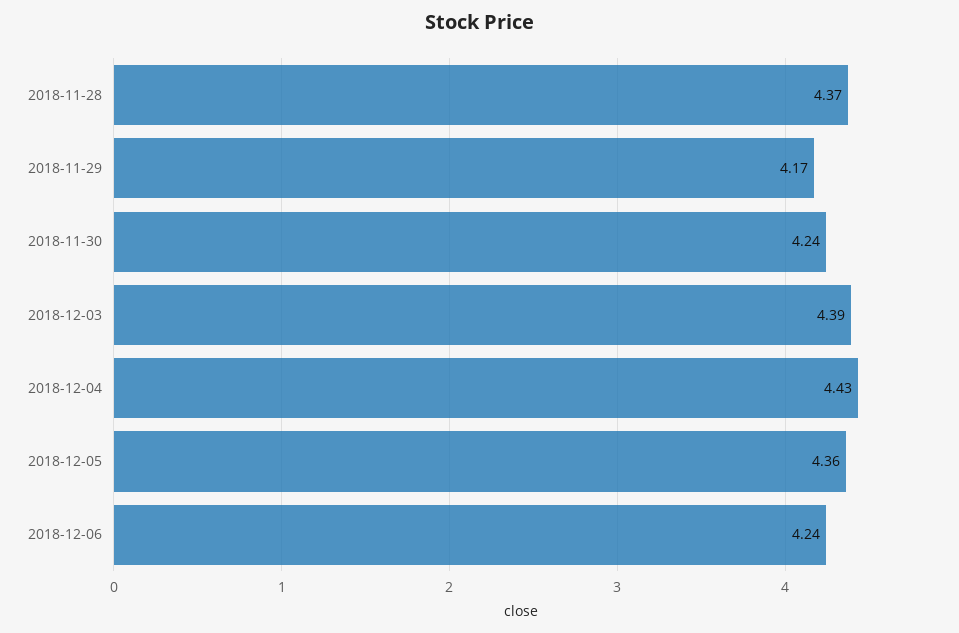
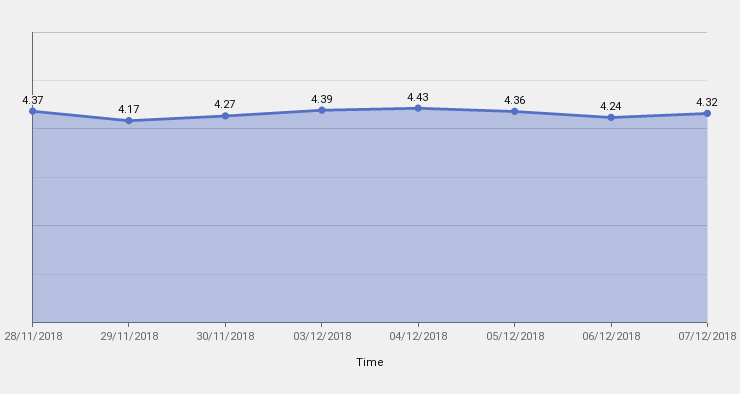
2018-11-30: 4.24 -> 4.27
07/12/2018: none -> 4.32

